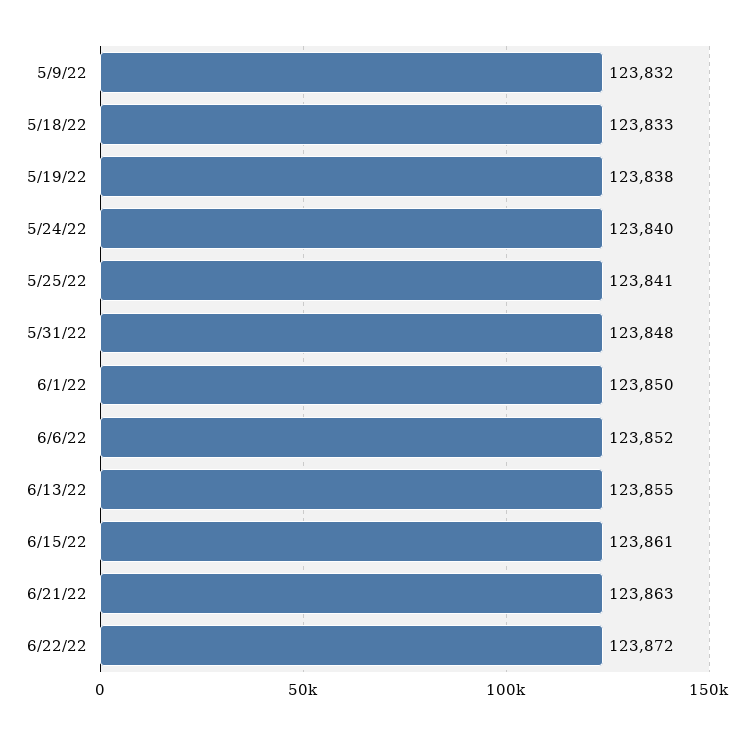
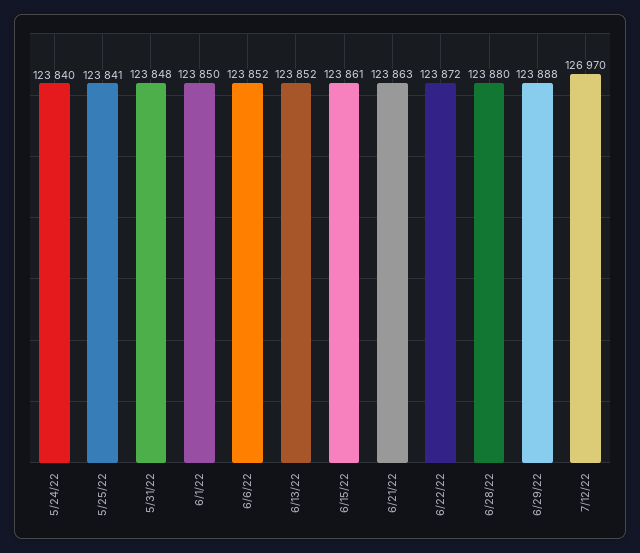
5/9/22: 123832 -> none
5/18/22: 123833 -> none
5/19/22: 123838 -> none
6/13/22: 123855 -> 123852
6/28/22: none -> 123880
6/29/22: none -> 123888
7/12/22: none -> 126970

